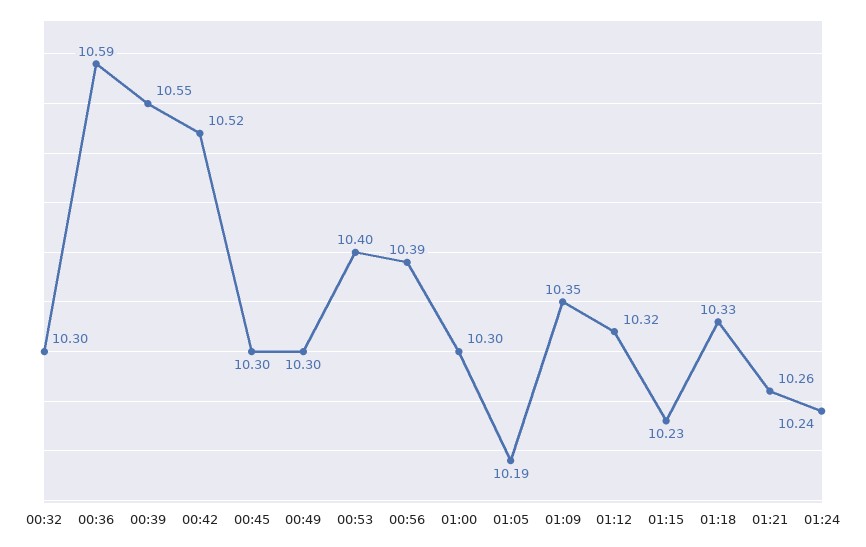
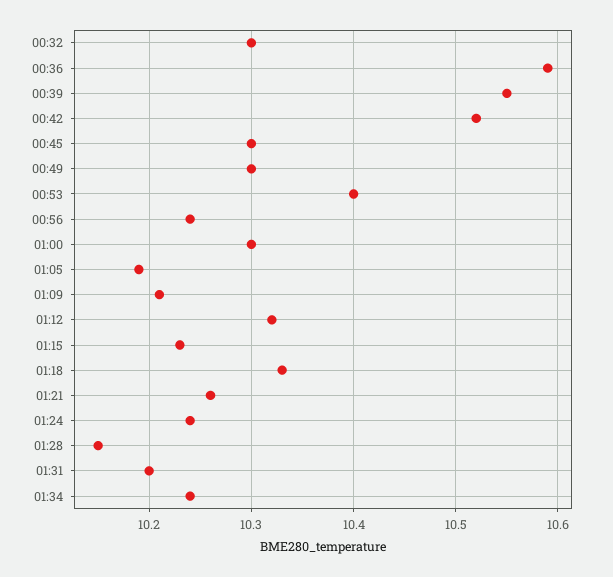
00:56: 10.39 -> 10.24
01:09: 10.35 -> 10.21
01:28: none -> 10.15
01:31: none -> 10.2
01:34: none -> 10.24

